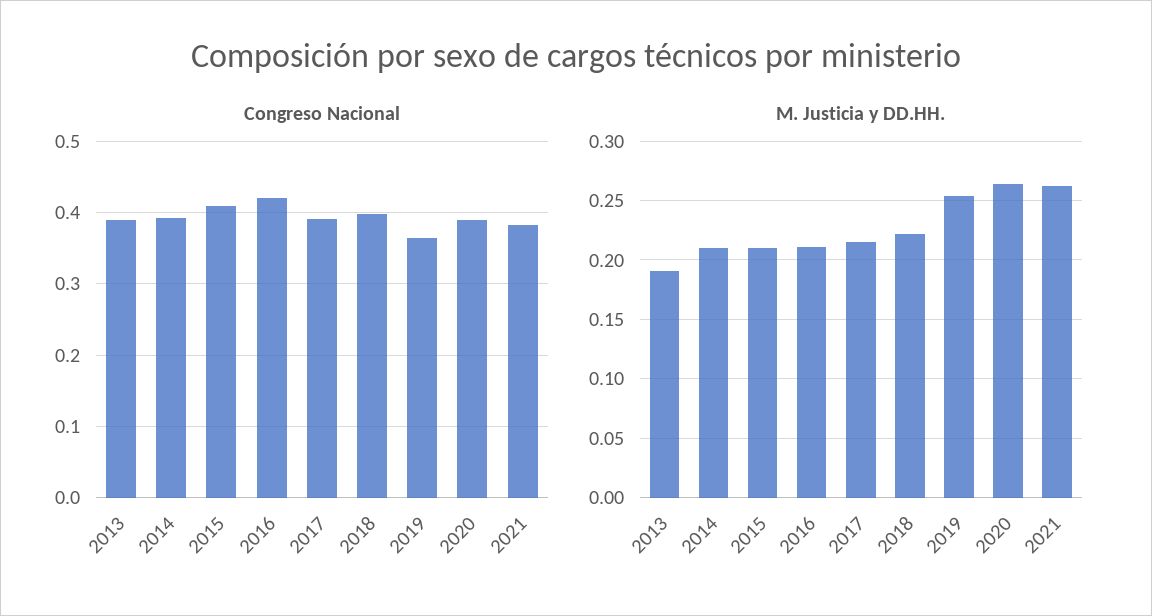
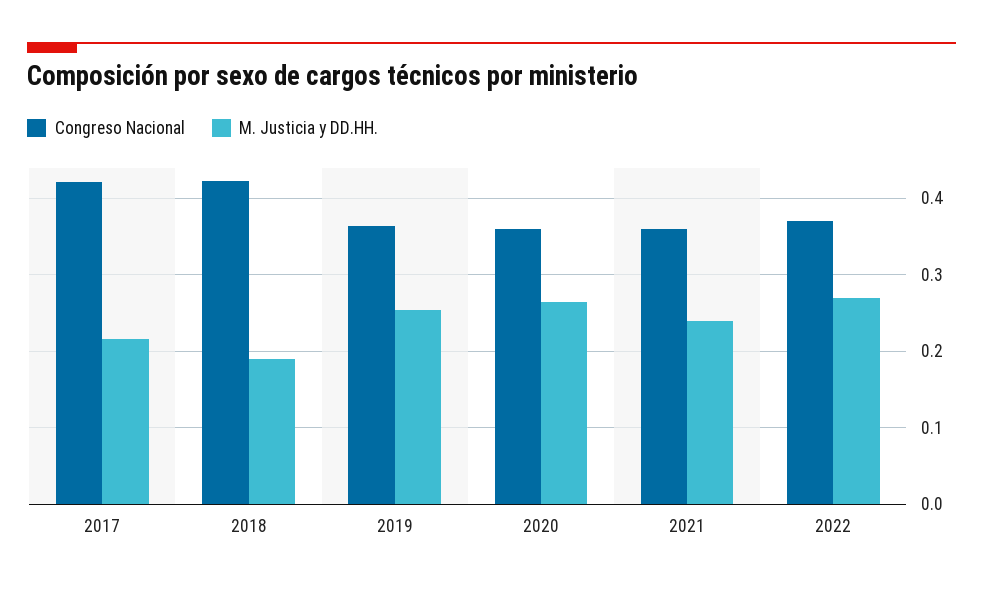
Congreso Nacional, 2013: 0.39 -> none
Congreso Nacional, 2014: 0.39 -> none
Congreso Nacional, 2015: 0.41 -> none
Congreso Nacional, 2016: 0.42 -> none
Congreso Nacional, 2017: 0.39 -> 0.42
Congreso Nacional, 2018: 0.4 -> 0.42
Congreso Nacional, 2020: 0.39 -> 0.36
Congreso Nacional, 2021: 0.38 -> 0.36
M. Justicia y DD.HH., 2013: 0.19 -> none
M. Justicia y DD.HH., 2014: 0.21 -> none
M. Justicia y DD.HH., 2015: 0.21 -> none
M. Justicia y DD.HH., 2016: 0.21 -> none
M. Justicia y DD.HH., 2018: 0.22 -> 0.19
M. Justicia y DD.HH., 2021: 0.26 -> 0.24
Congreso Nacional, 2022: none -> 0.37
M. Justicia y DD.HH., 2022: none -> 0.27

